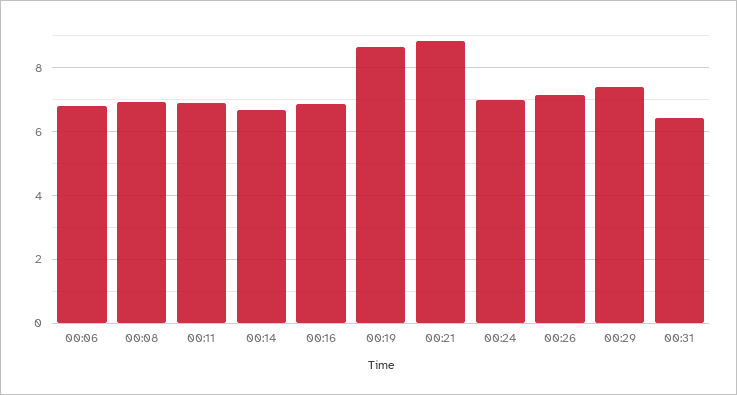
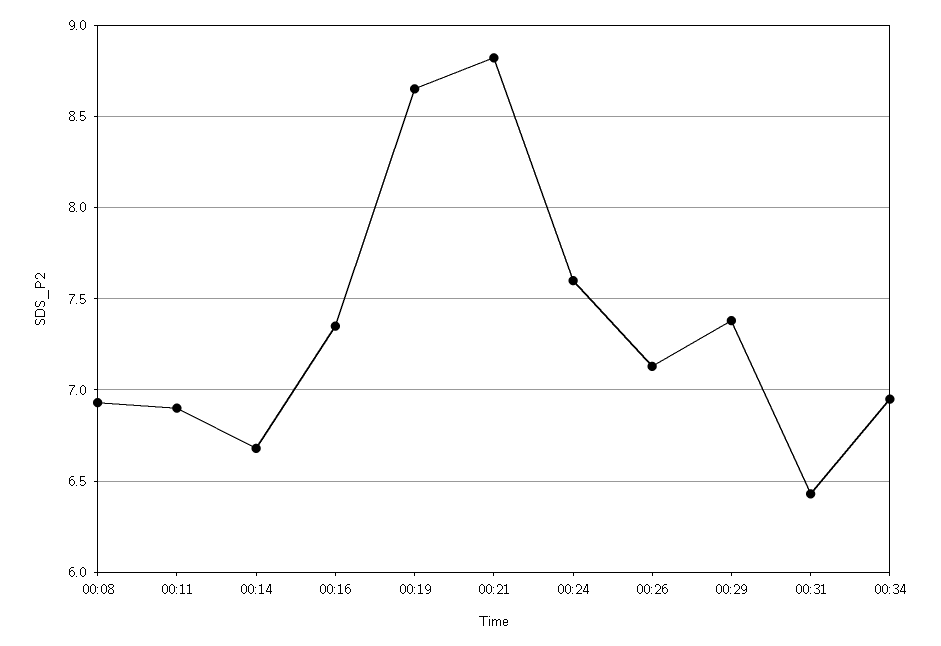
00:06: 6.8 -> none
00:16: 6.8 -> 7.35
00:24: 7 -> 7.6
00:34: none -> 6.95

